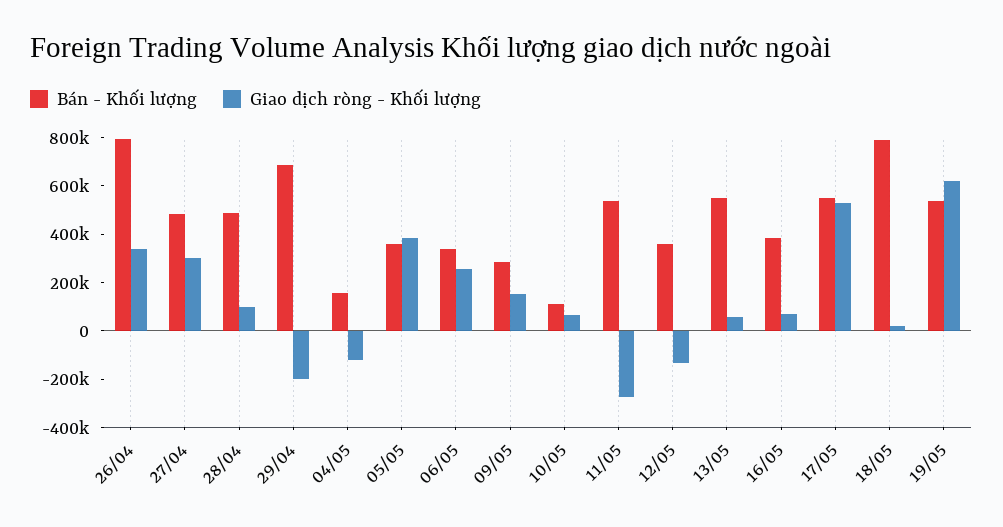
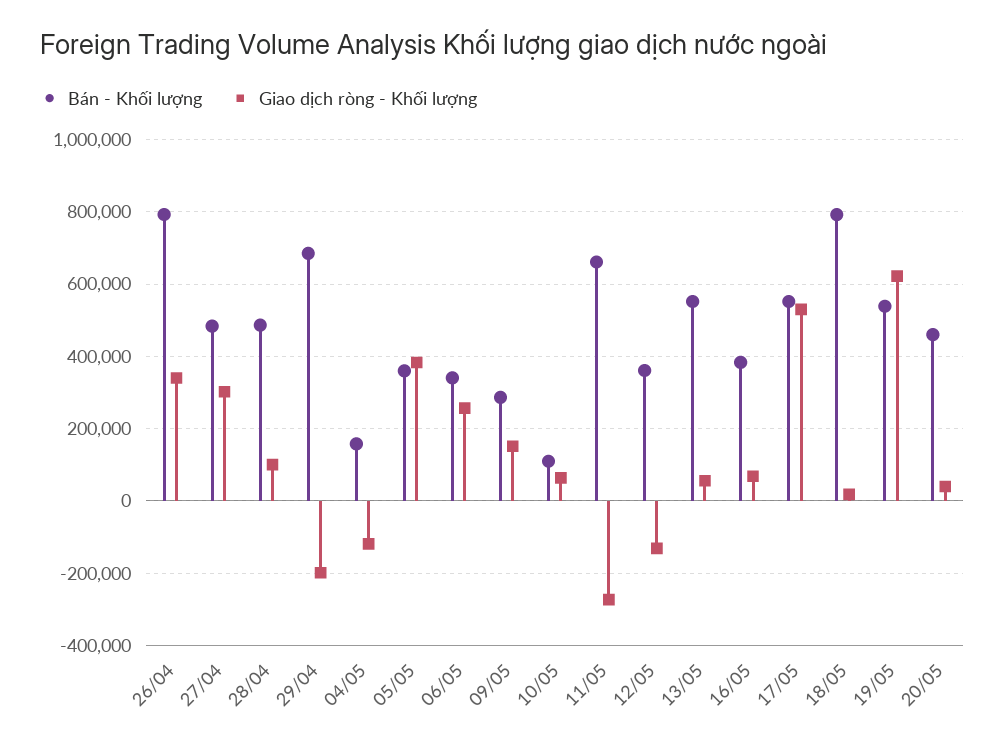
Bán - Khối lượng, 11/05: 550000 -> 660000
Bán - Khối lượng, 20/05: none -> 460000
Giao dịch ròng - Khối lượng, 20/05: none -> 40000

